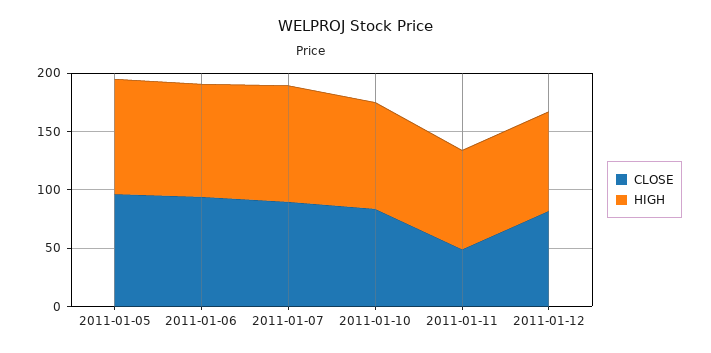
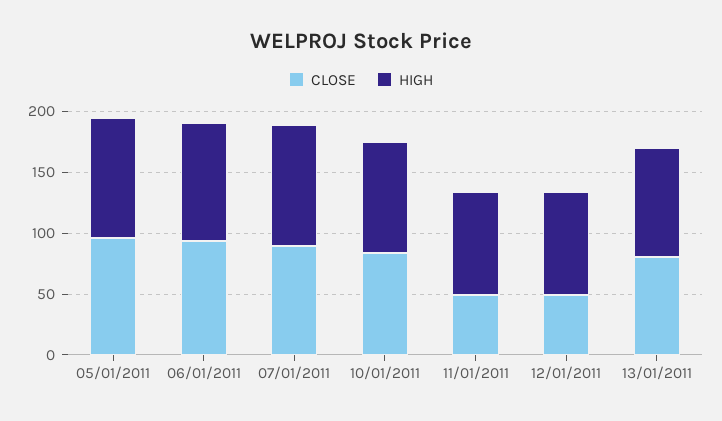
CLOSE, 2011-01-12: 80 -> 50
CLOSE, 13/01/2011: none -> 80
HIGH, 13/01/2011: none -> 90

